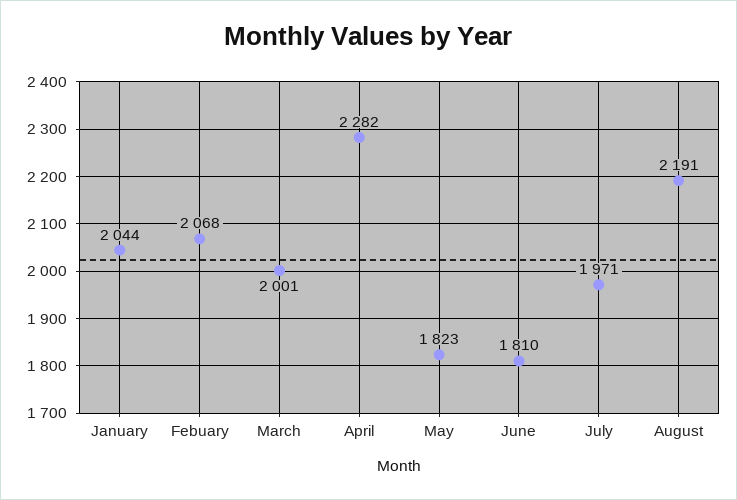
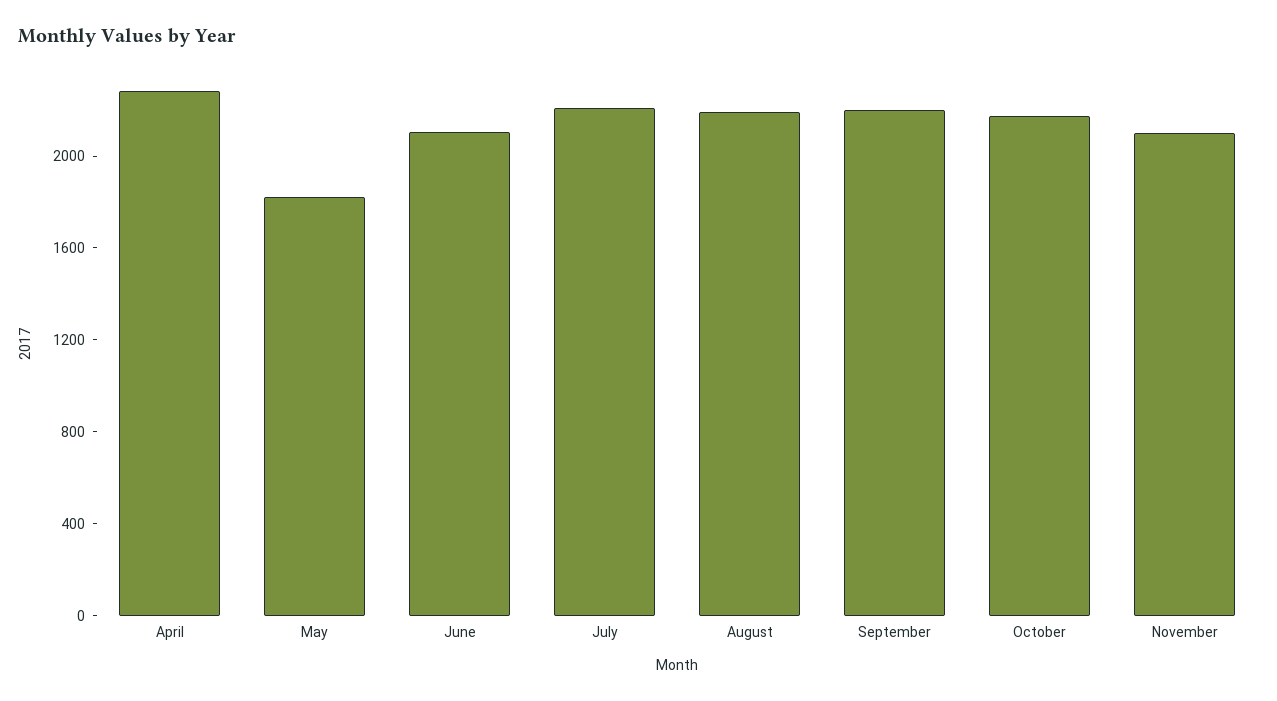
January: 2044 -> none
Febuary: 2068 -> none
March: 2001 -> none
June: 1810 -> 2100
July: 1971 -> 2200
September: none -> 2200
October: none -> 2200
November: none -> 2100

